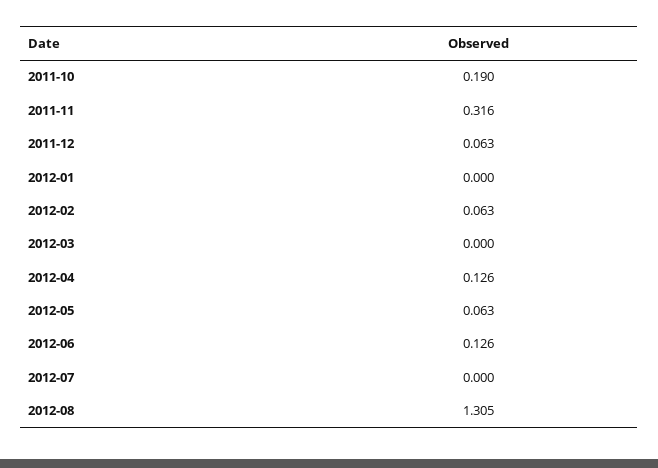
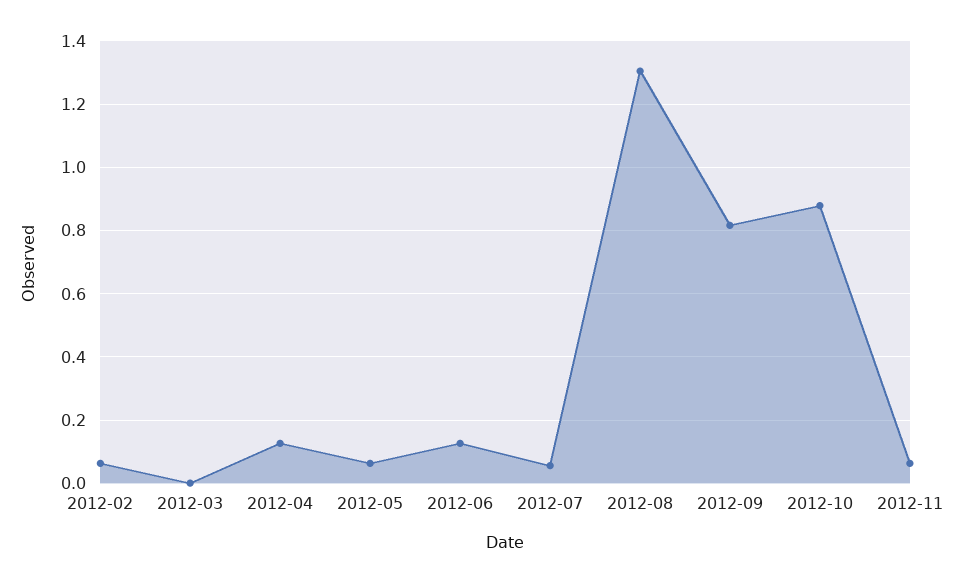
2011-10: 0.19 -> none
2011-11: 0.316 -> none
2011-12: 0.063 -> none
2012-01: 0 -> none
2012-07: 0 -> 0.06
2012-09: none -> 0.82
2012-10: none -> 0.88
2012-11: none -> 0.06

